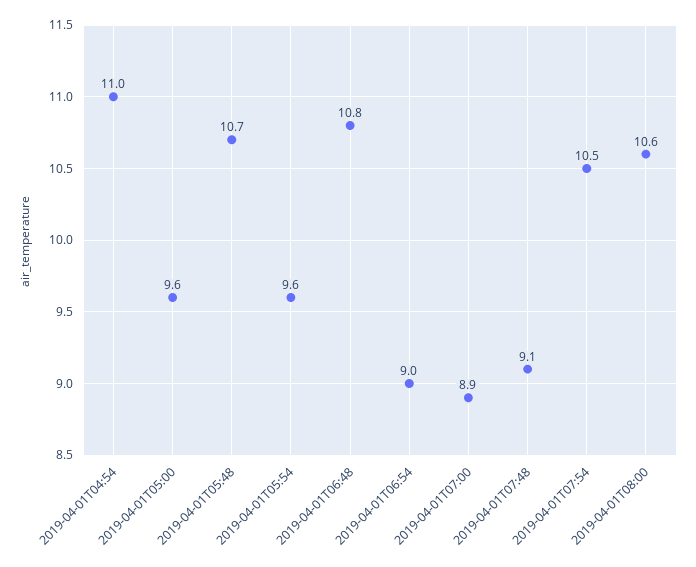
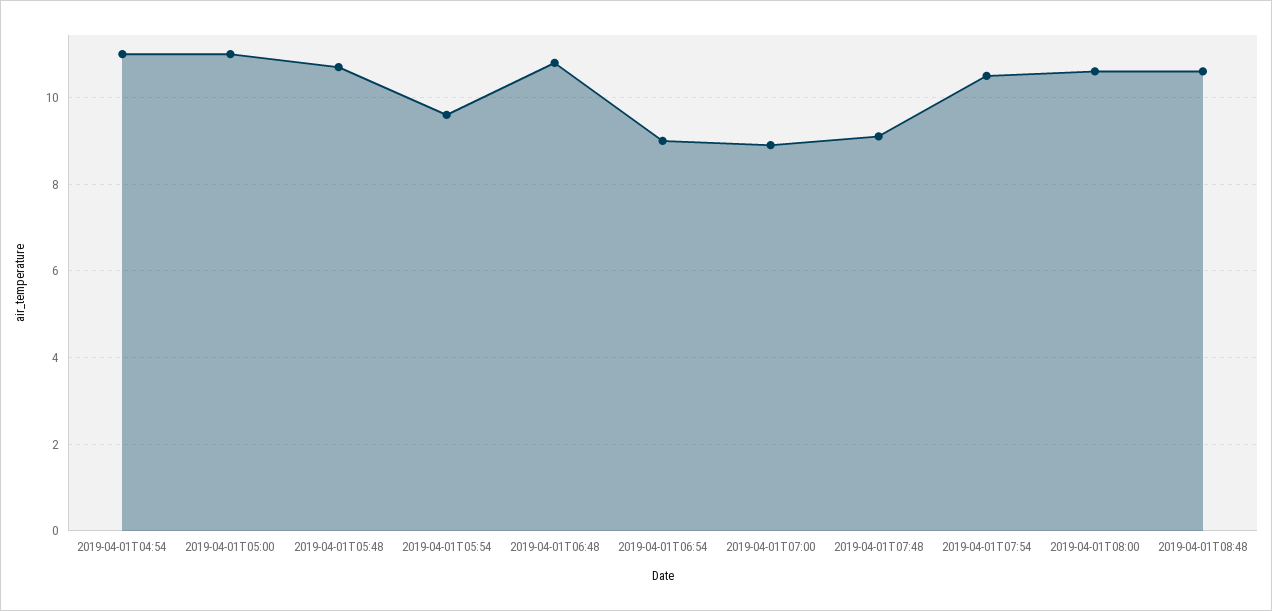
2019-04-01T05:00: 9.6 -> 11
2019-04-01T08:48: none -> 10.5

